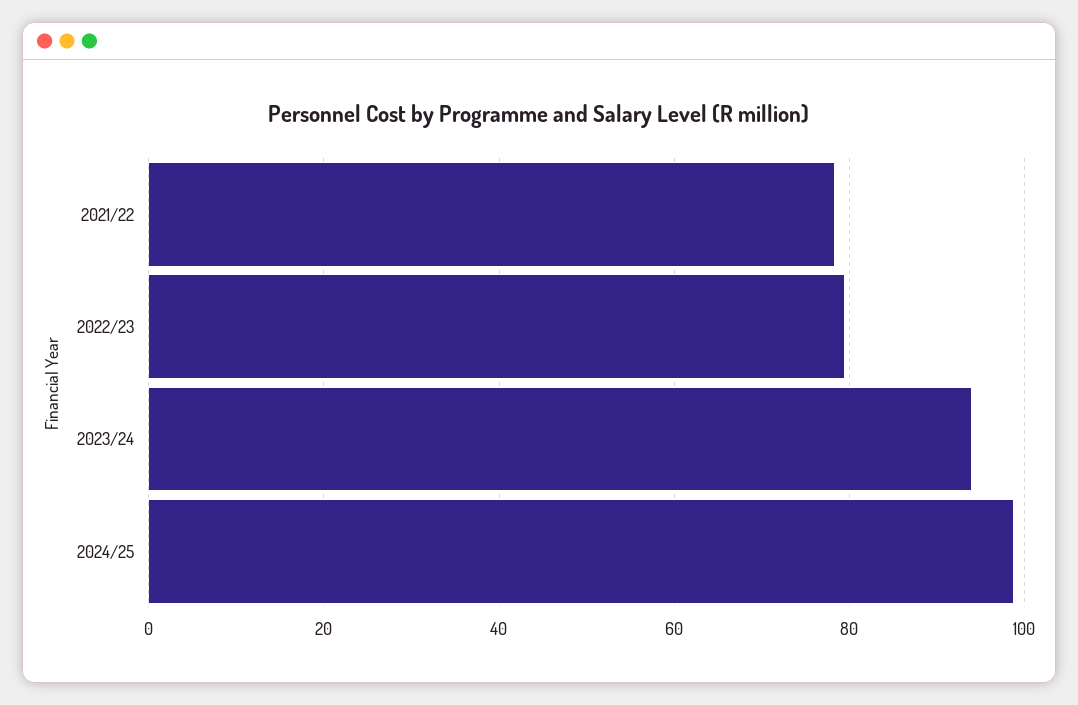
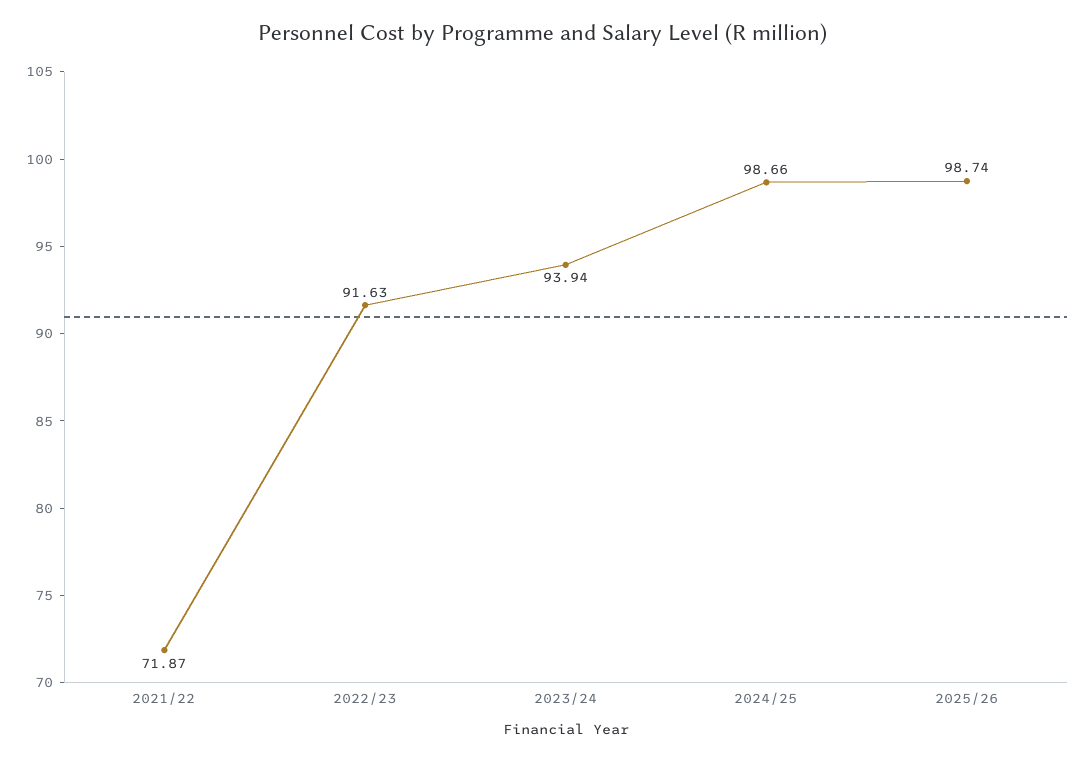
2021/22: 78 -> 71.87
2022/23: 80 -> 91.63
2025/26: none -> 98.74

